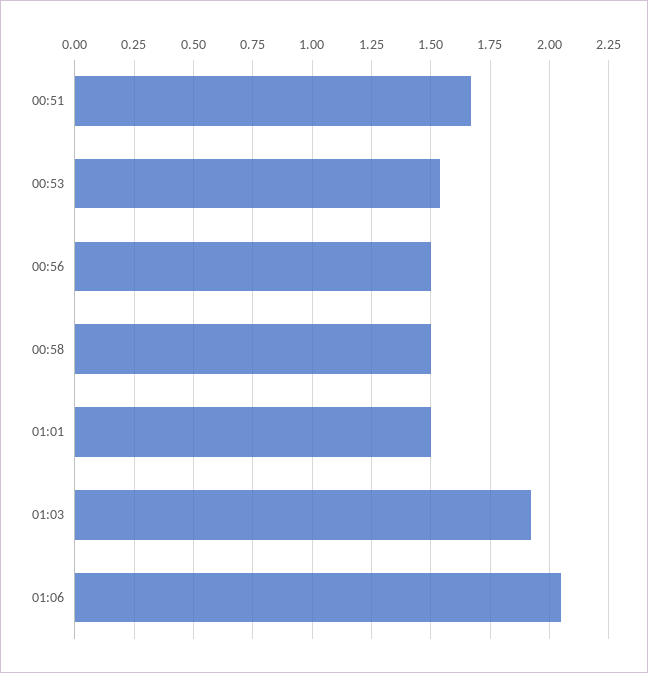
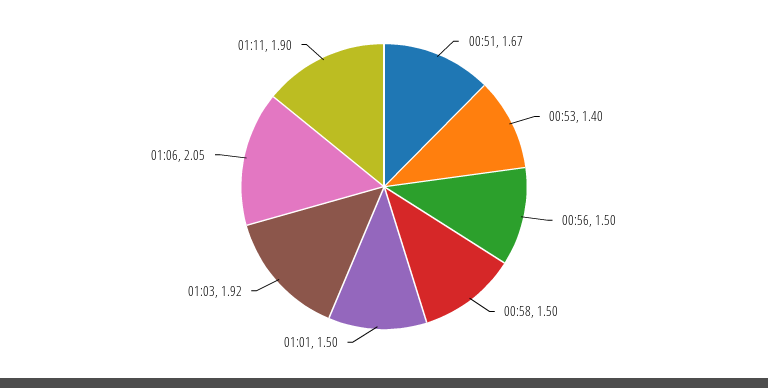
00:53: 1.55 -> 1.4
01:11: none -> 1.9

